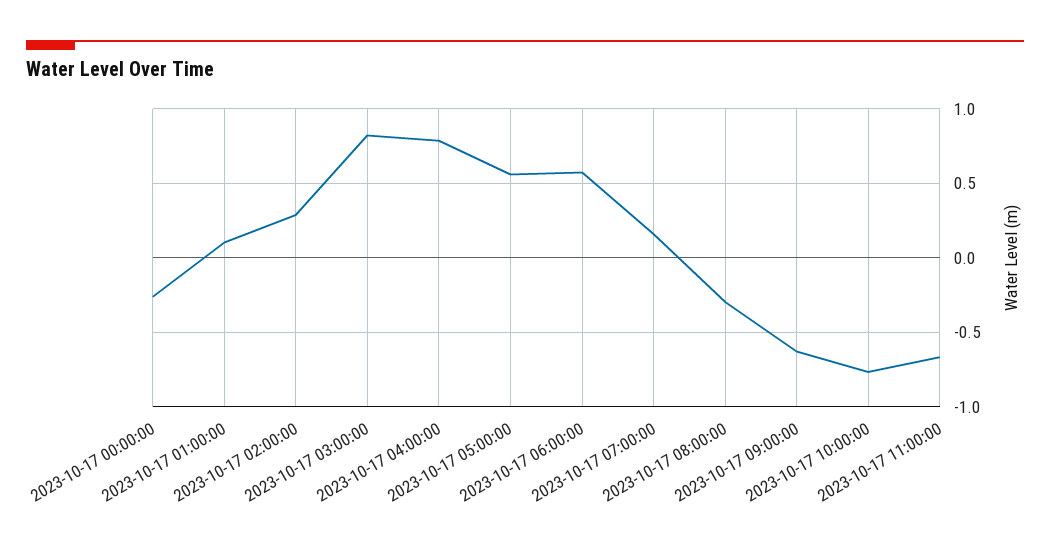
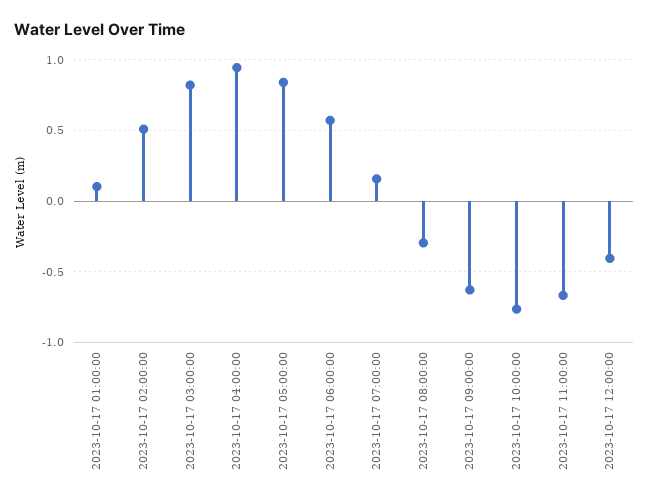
2023-10-17 00:00:00: -0.25 -> none
2023-10-17 02:00:00: 0.3 -> 0.5
2023-10-17 04:00:00: 0.8 -> 0.95
2023-10-17 05:00:00: 0.55 -> 0.85
2023-10-17 12:00:00: none -> -0.4

